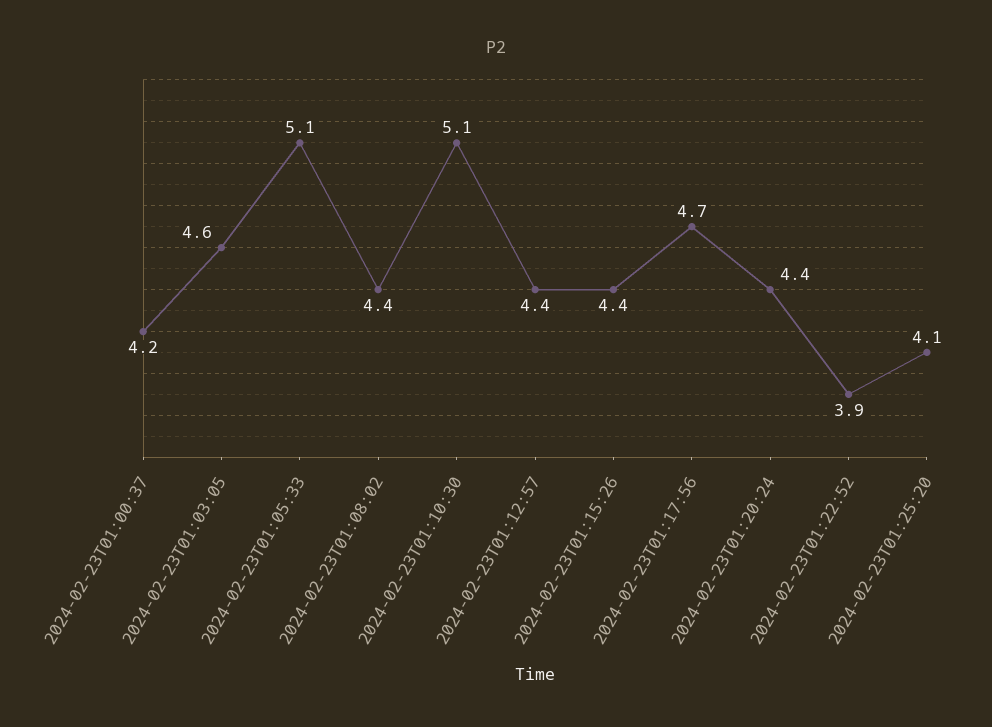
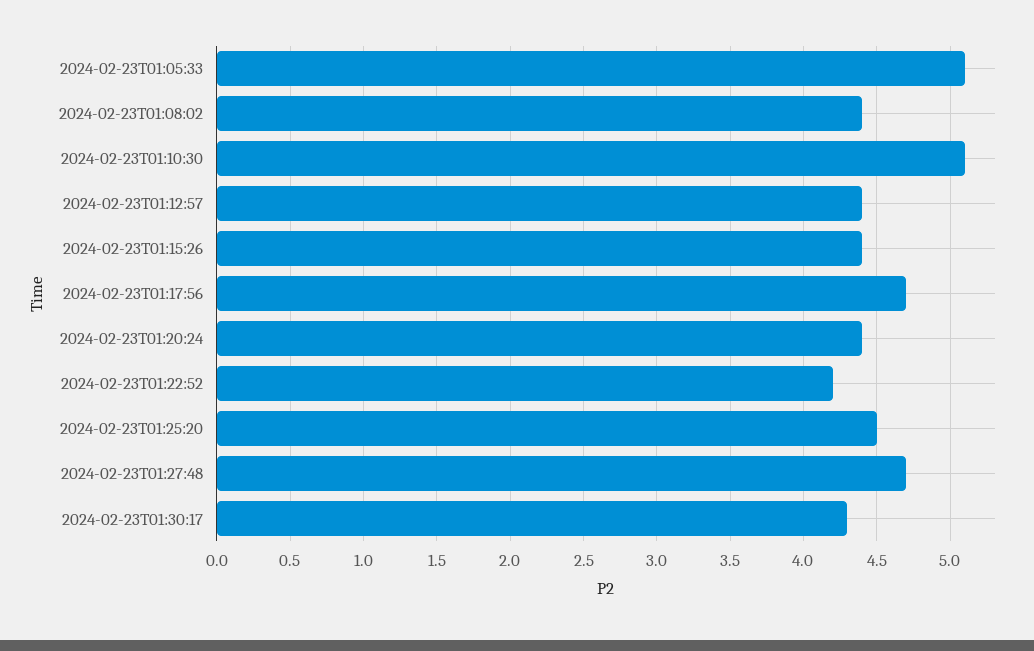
2024-02-23T01:00:37: 4.2 -> none
2024-02-23T01:03:05: 4.6 -> none
2024-02-23T01:22:52: 3.9 -> 4.2
2024-02-23T01:25:20: 4.1 -> 4.5
2024-02-23T01:27:48: none -> 4.7
2024-02-23T01:30:17: none -> 4.3

